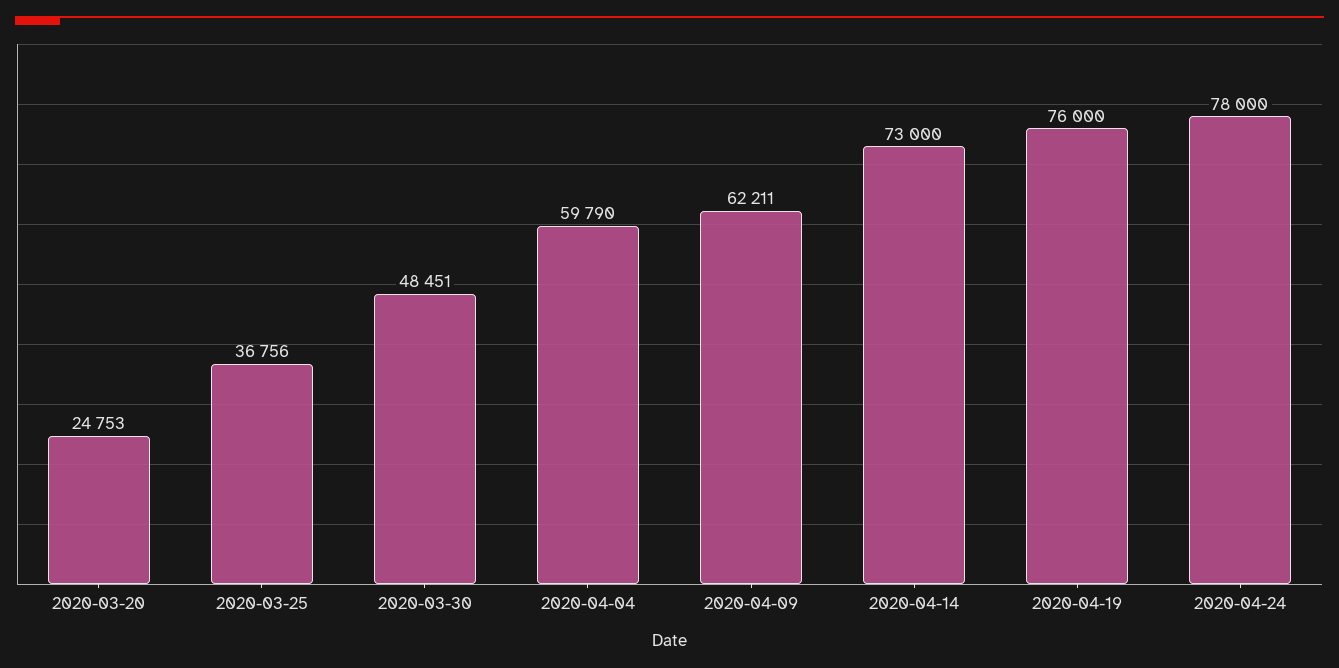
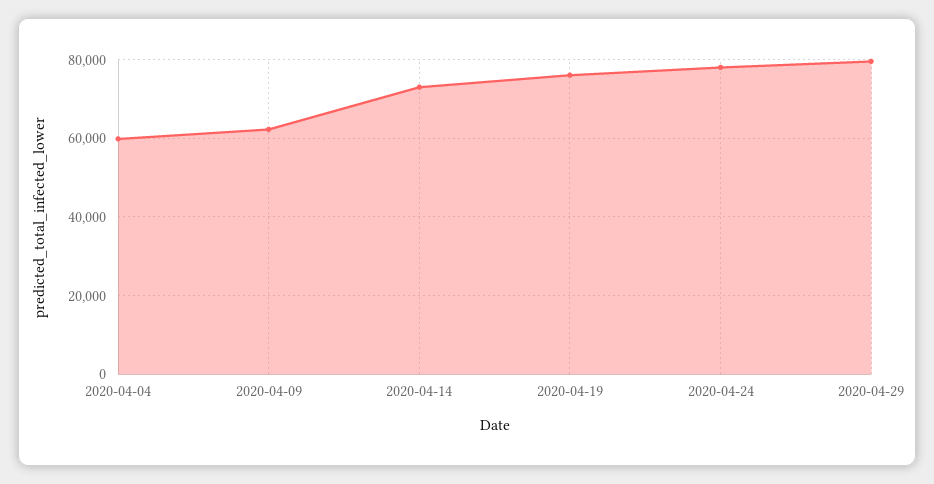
2020-03-20: 24753 -> none
2020-03-25: 36756 -> none
2020-03-30: 48451 -> none
2020-04-29: none -> 80000

